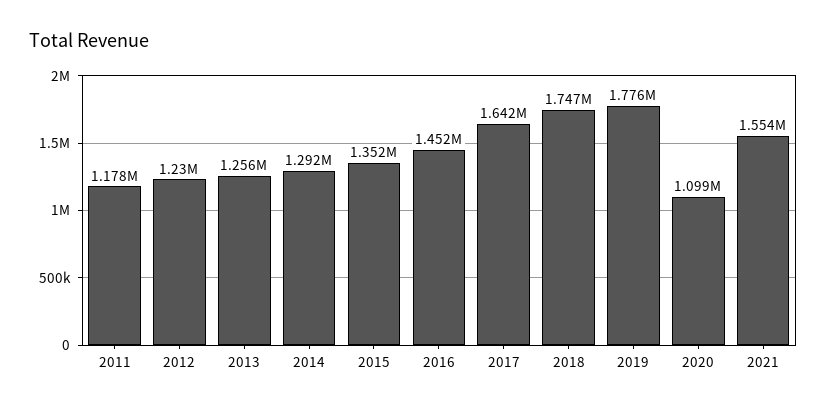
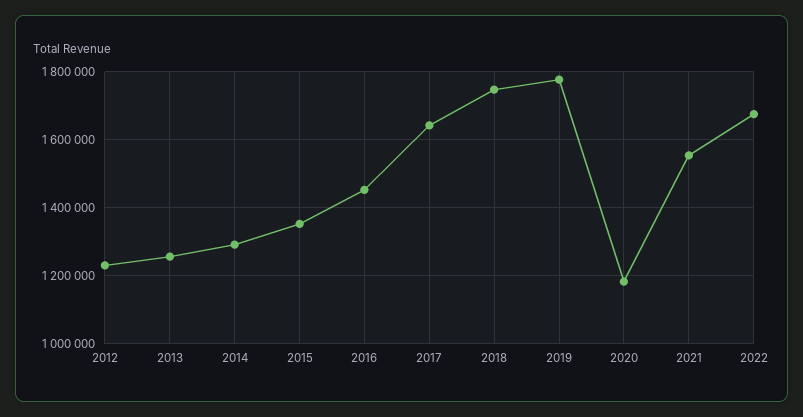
2011: 1178000 -> none
2020: 1099000 -> 1180000
2022: none -> 1680000

